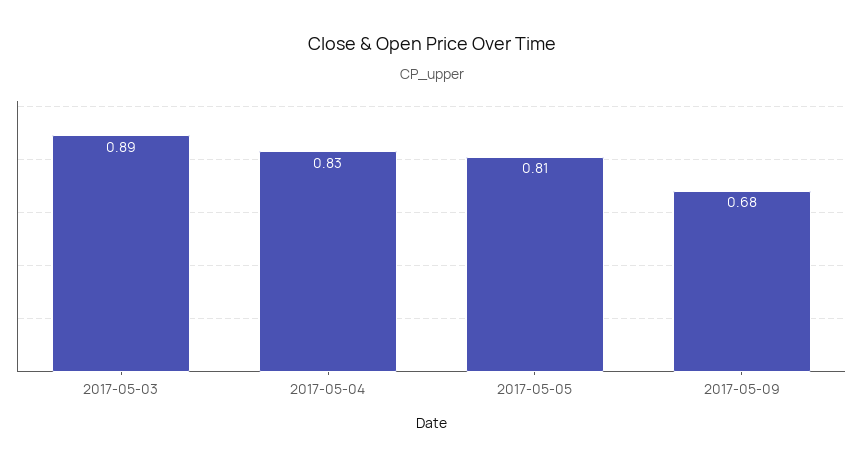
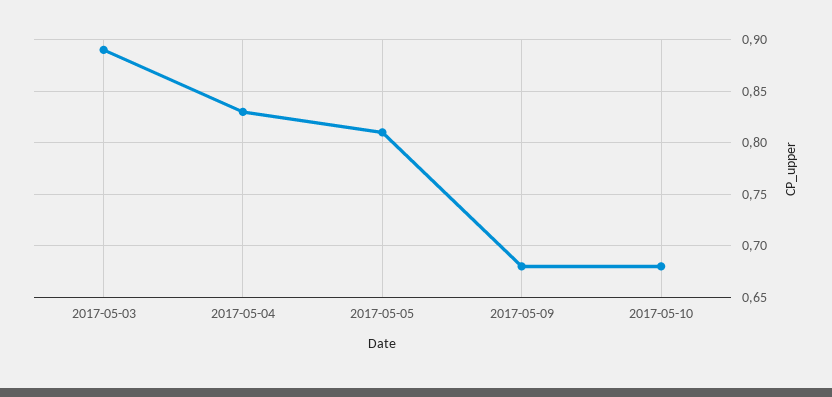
2017-05-10: none -> 0.68

